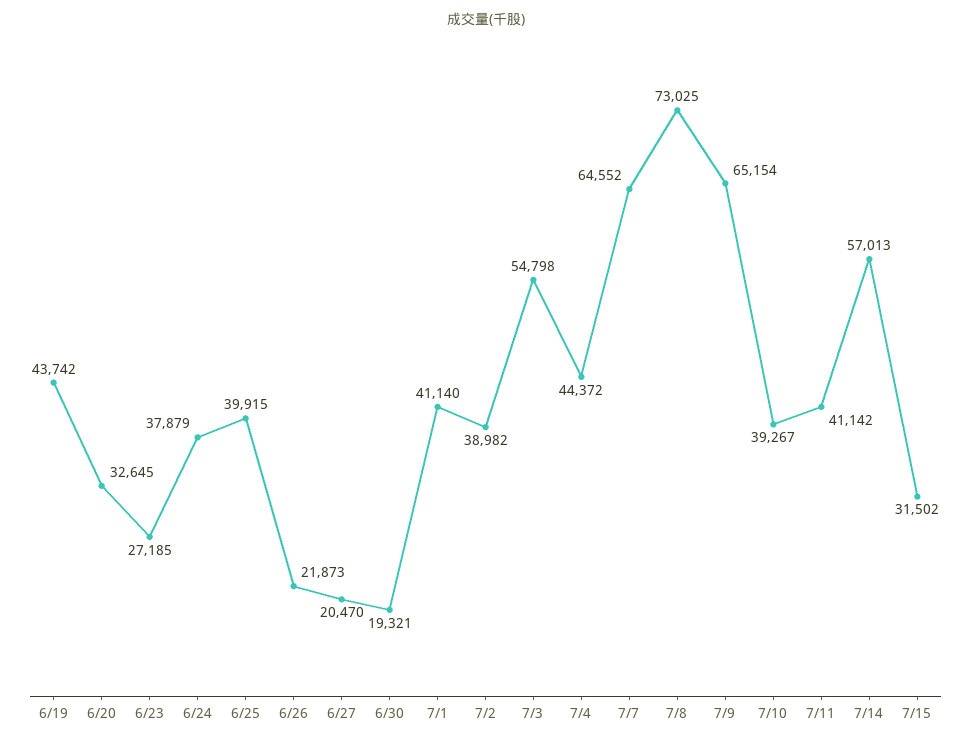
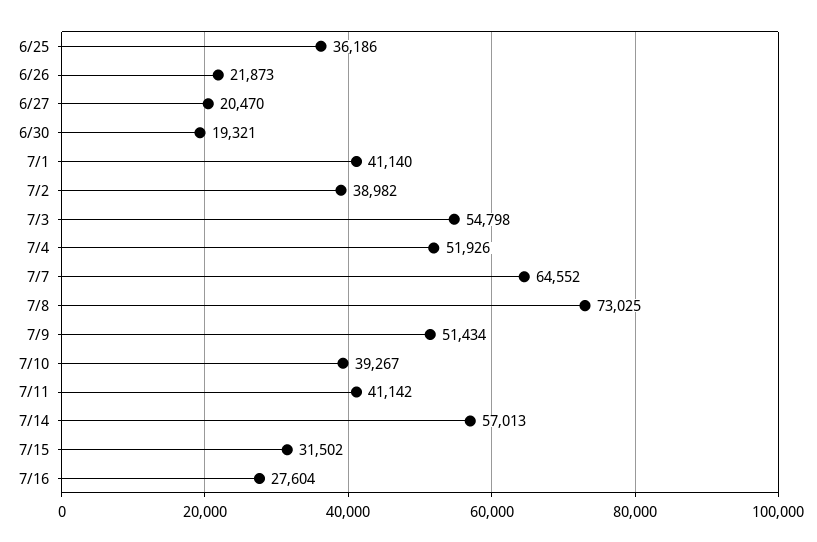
6/19: 43742 -> none
6/20: 32645 -> none
6/23: 27185 -> none
6/24: 37879 -> none
6/25: 39915 -> 36186
7/4: 44372 -> 51926
7/9: 65154 -> 51434
7/16: none -> 27604

